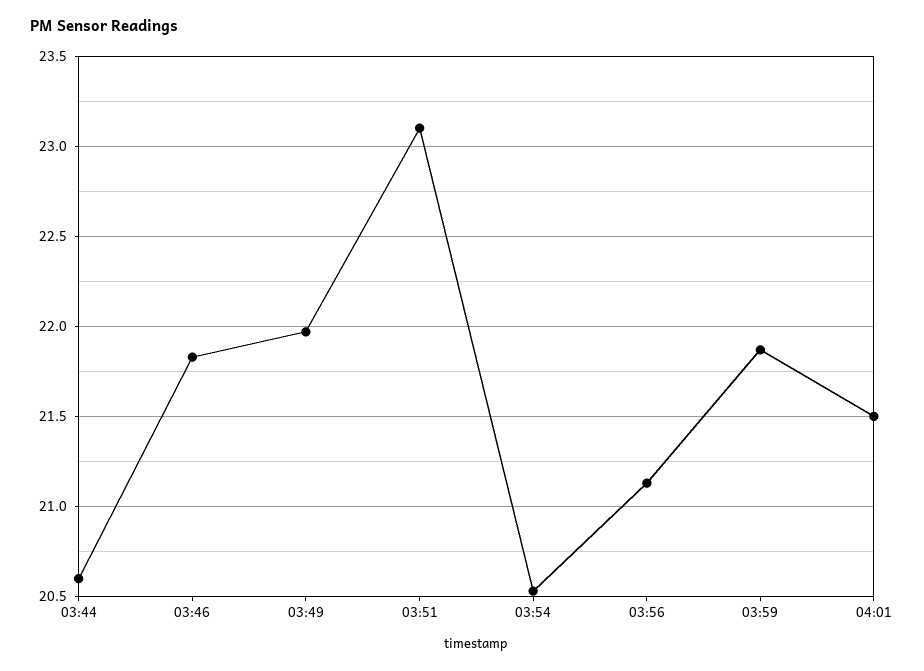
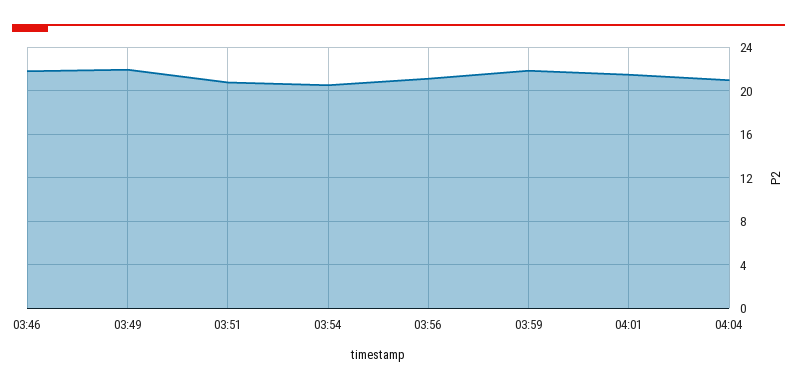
03:44: 20.6 -> none
03:51: 23.1 -> 21
04:04: none -> 21

